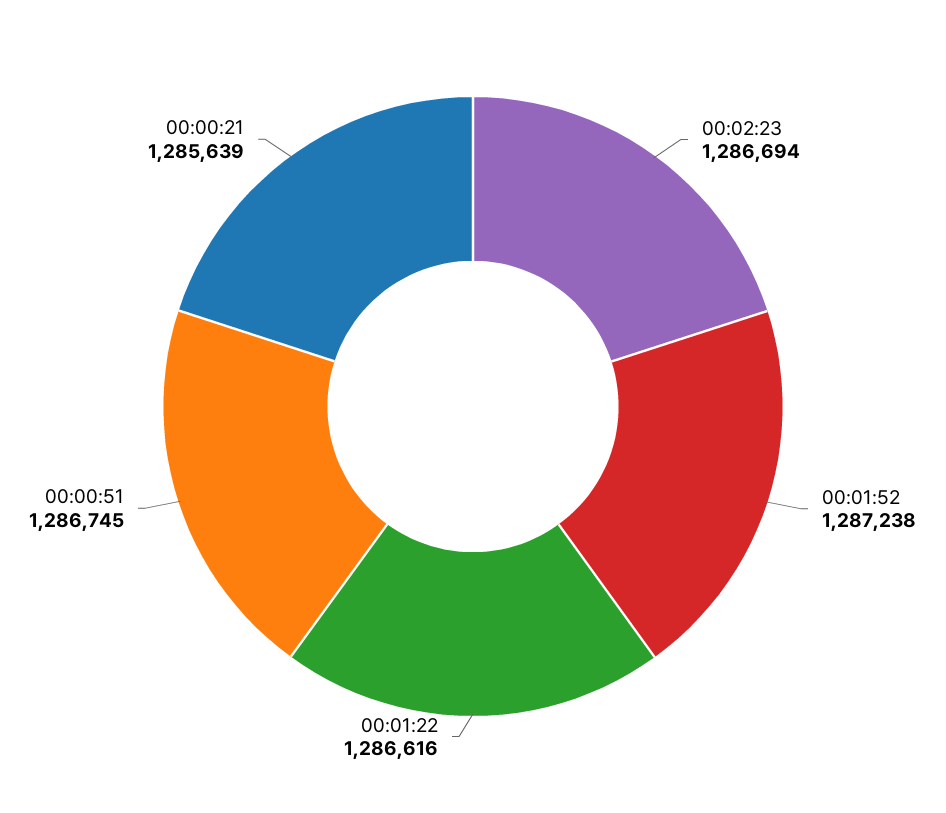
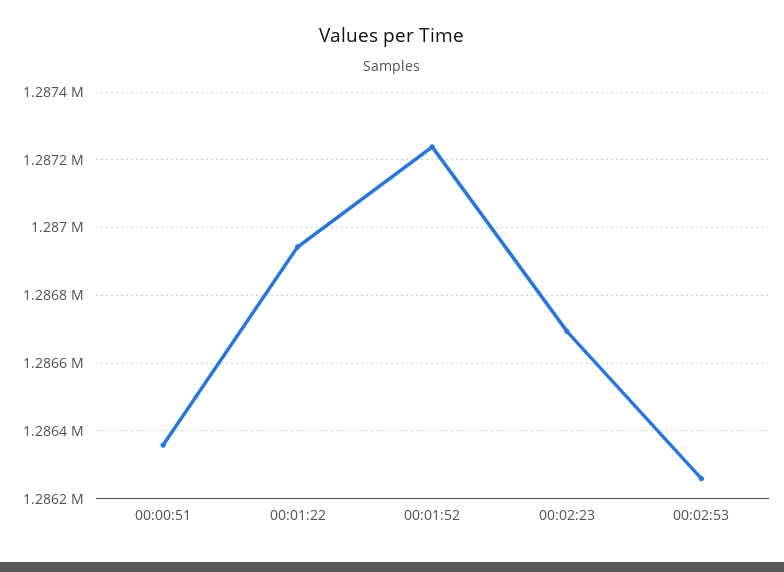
00:01:22: 1286616 -> 1286940
00:00:51: 1286745 -> 1286360
00:00:21: 1285639 -> none
00:02:53: none -> 1286260

